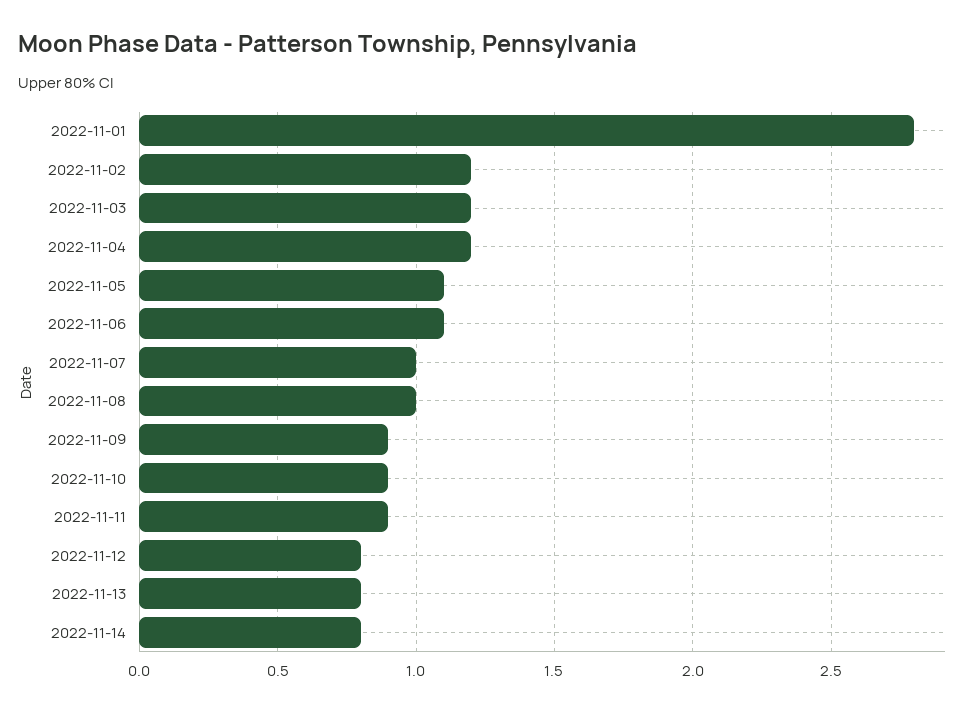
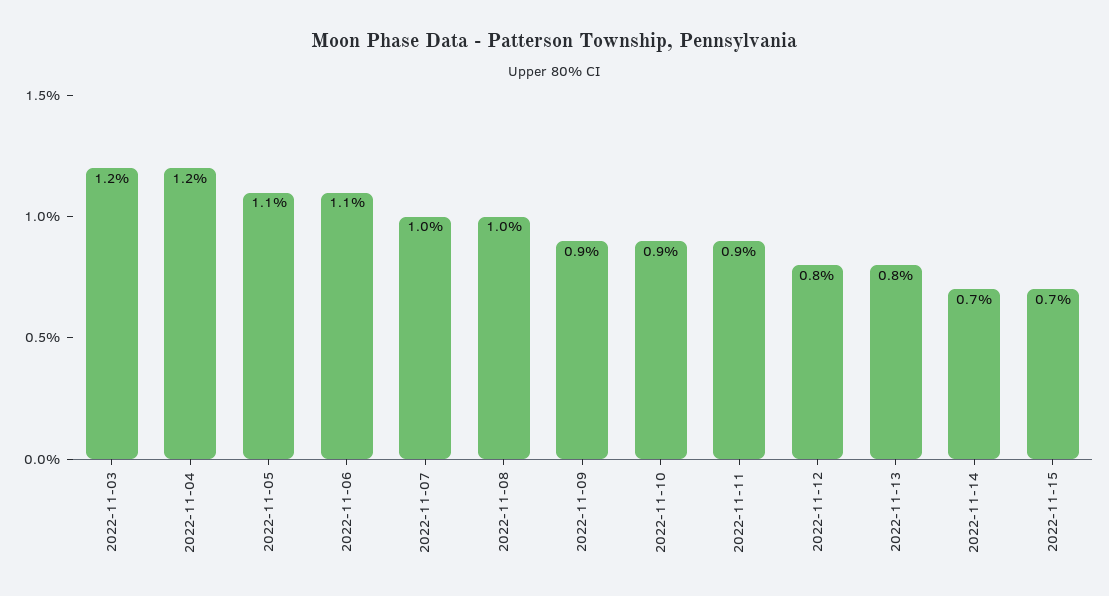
2022-11-01: 2.8 -> none
2022-11-02: 1.2 -> none
2022-11-14: 0.8 -> 0.7
2022-11-15: none -> 0.7

